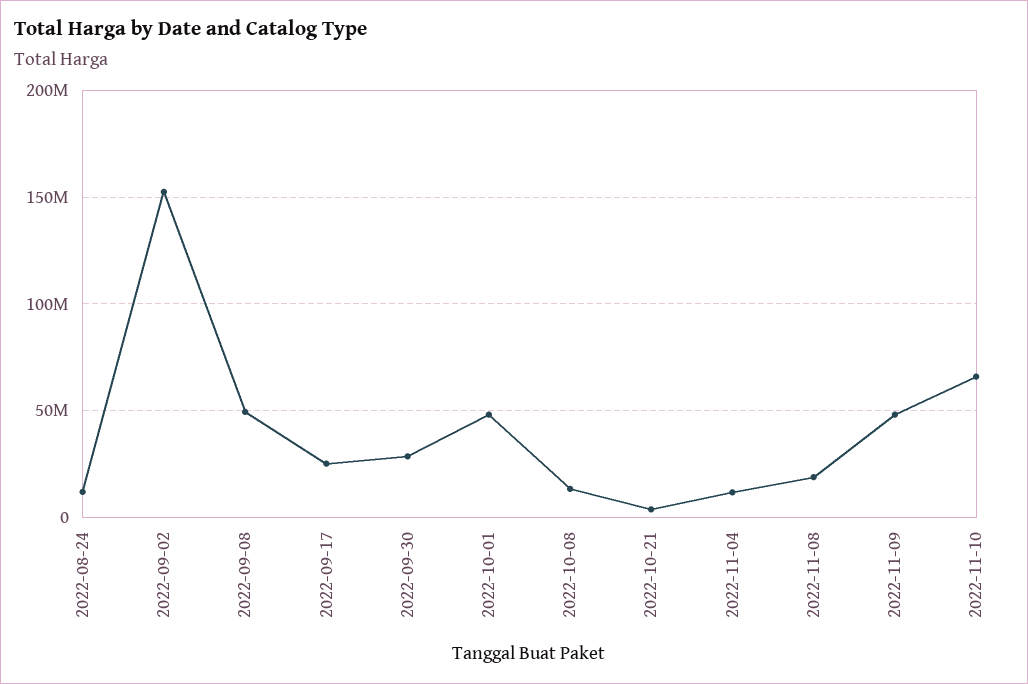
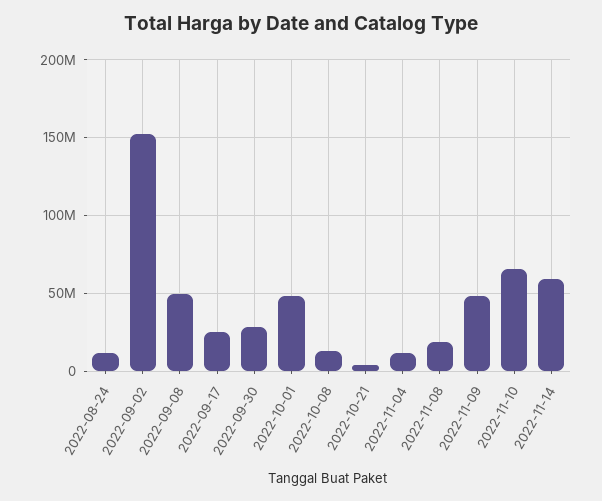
2022-11-14: none -> 60000000

